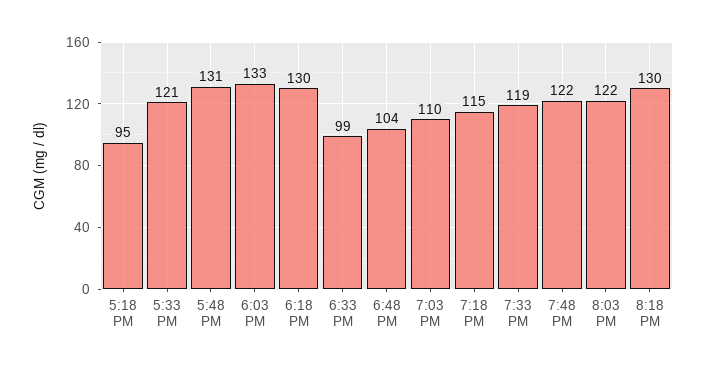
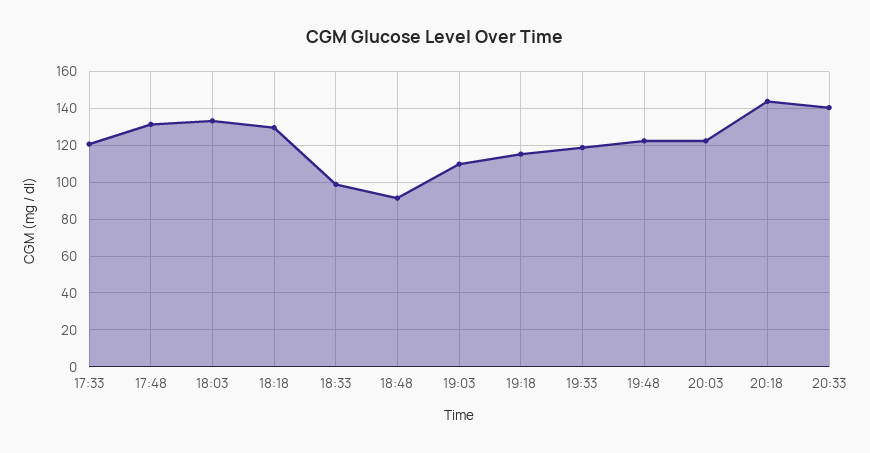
5:18 PM: 95 -> none
6:48 PM: 104 -> 90
8:18 PM: 130 -> 145
20:33: none -> 140

